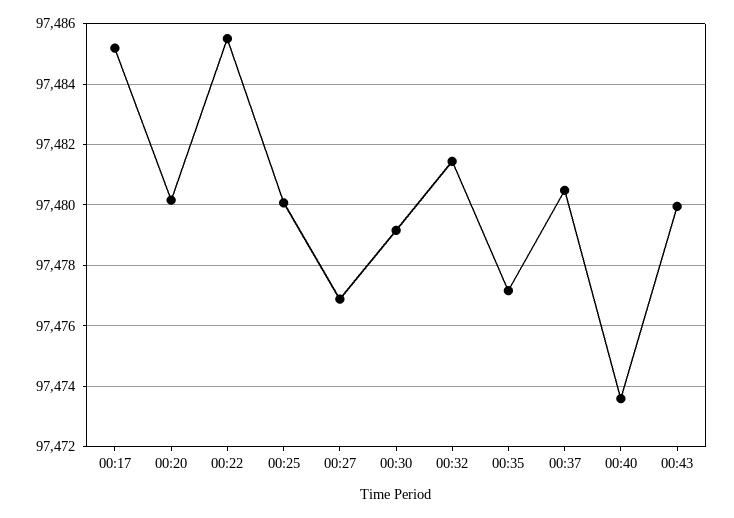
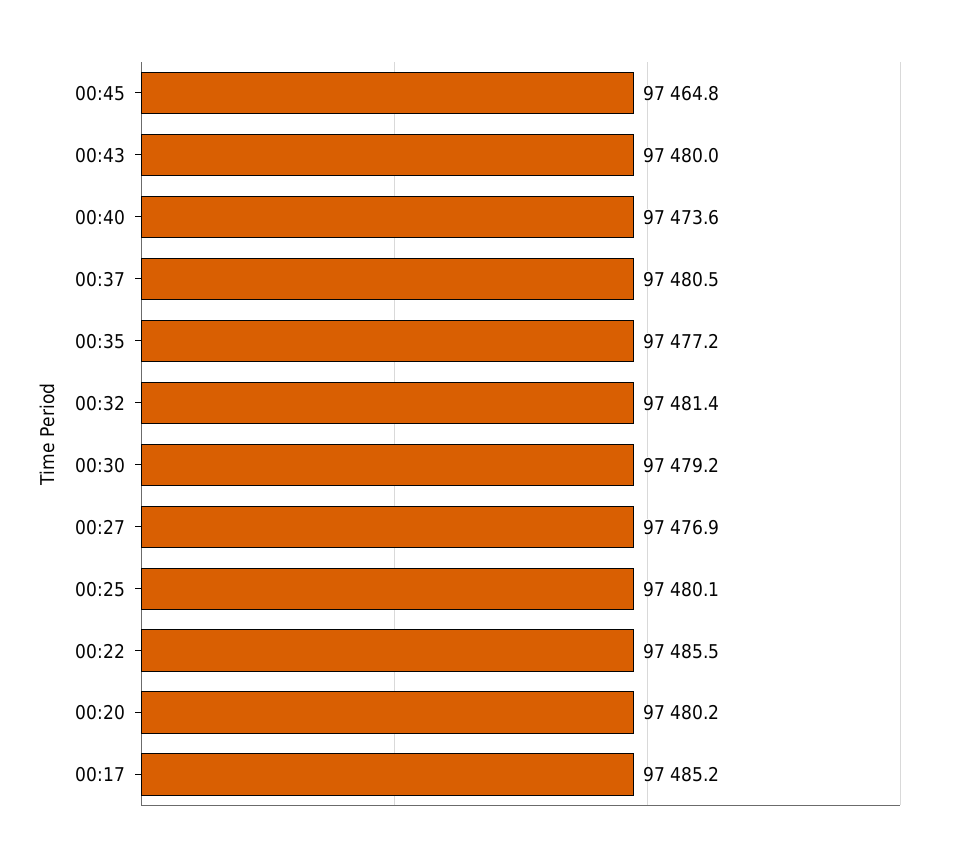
00:45: none -> 97464.8

